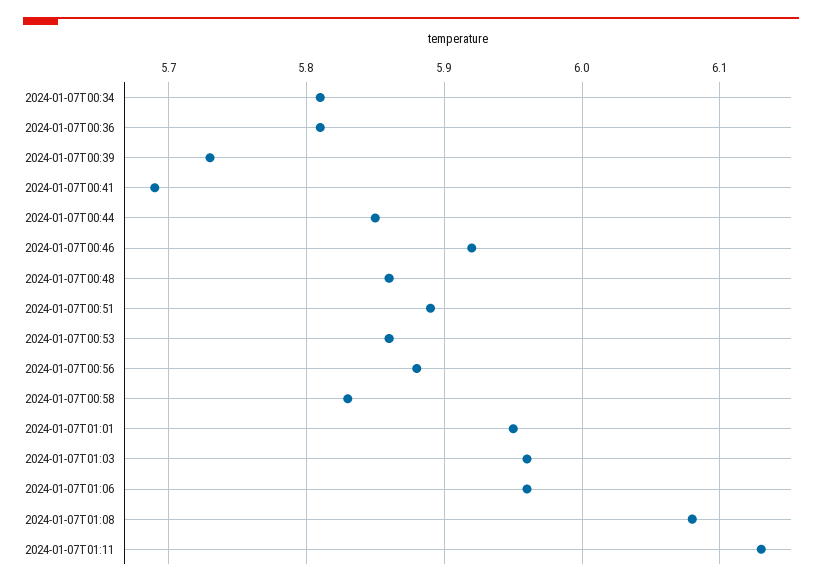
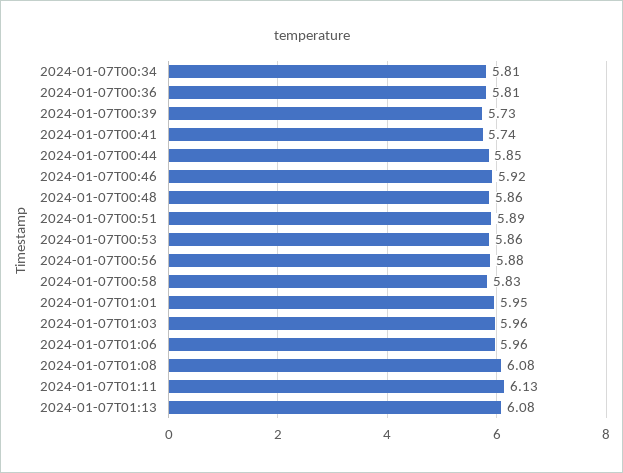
2024-01-07T00:41: 5.69 -> 5.74
2024-01-07T01:13: none -> 6.08

